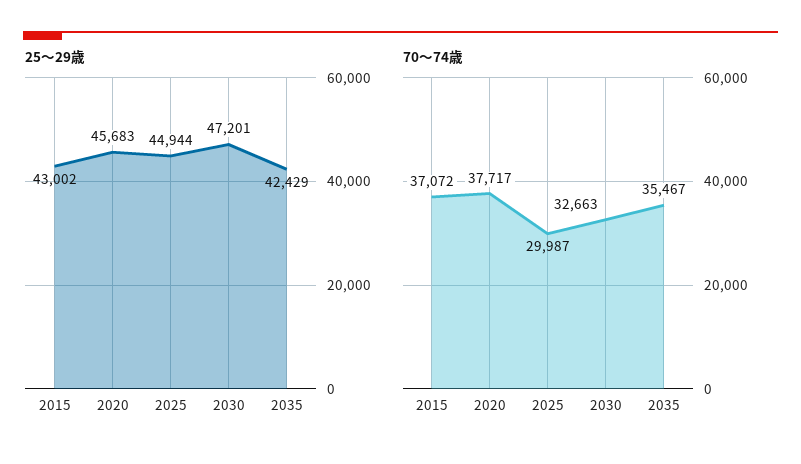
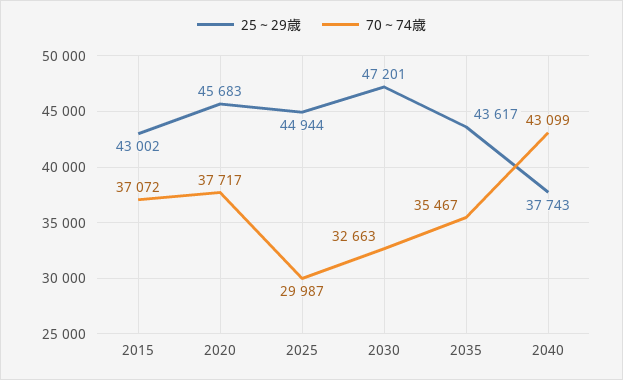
25～29歳, 2035: 42429 -> 43617
25～29歳, 2040: none -> 37743
70～74歳, 2040: none -> 43099

